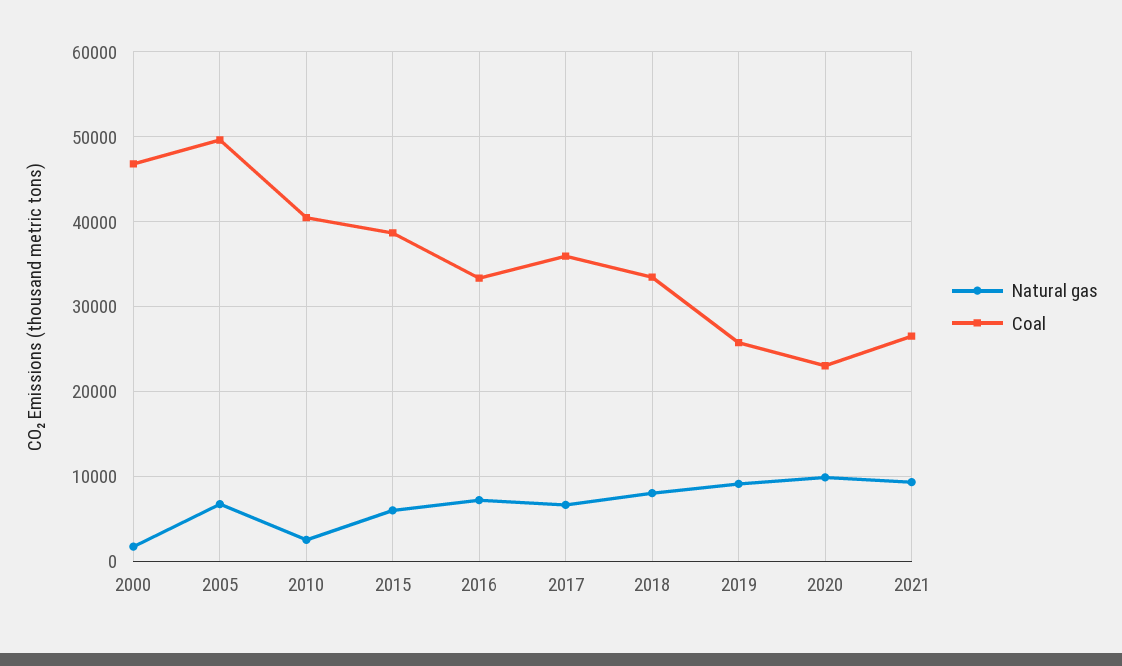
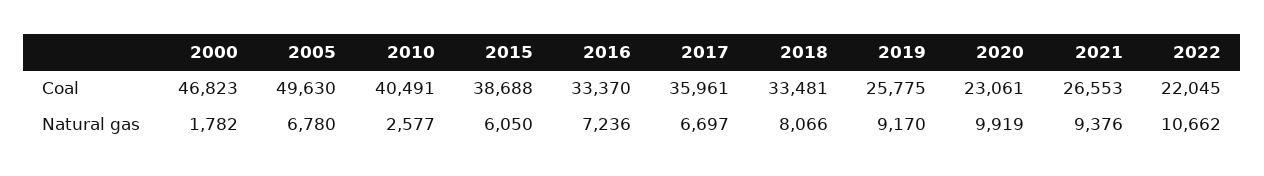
Coal, 2022: none -> 22045
Natural gas, 2022: none -> 10662

